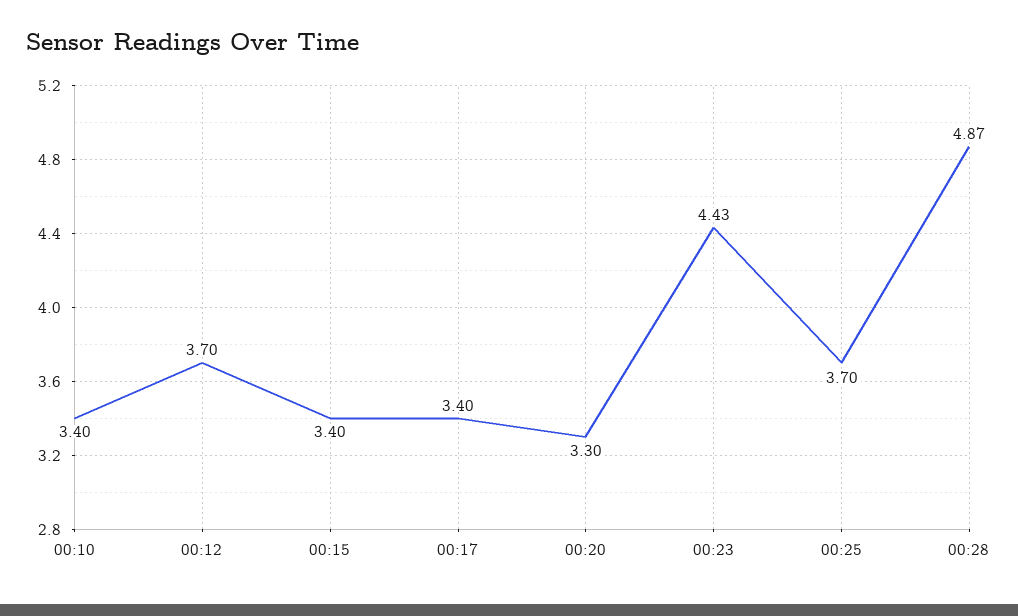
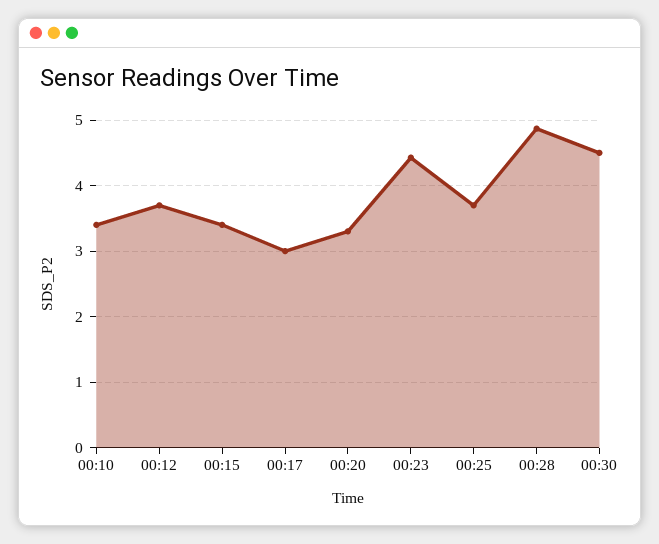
00:17: 3.4 -> 3
00:30: none -> 4.5

